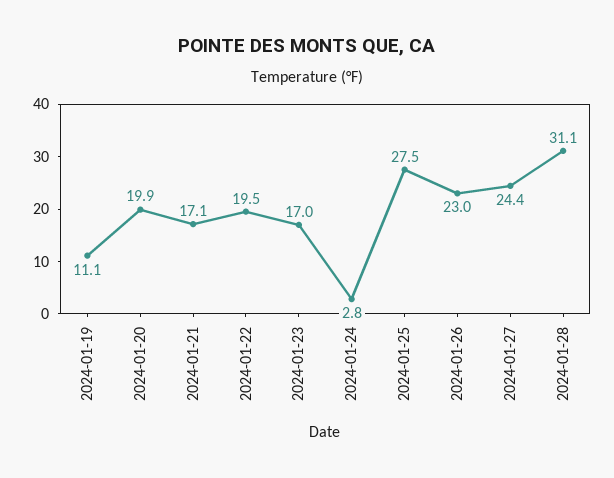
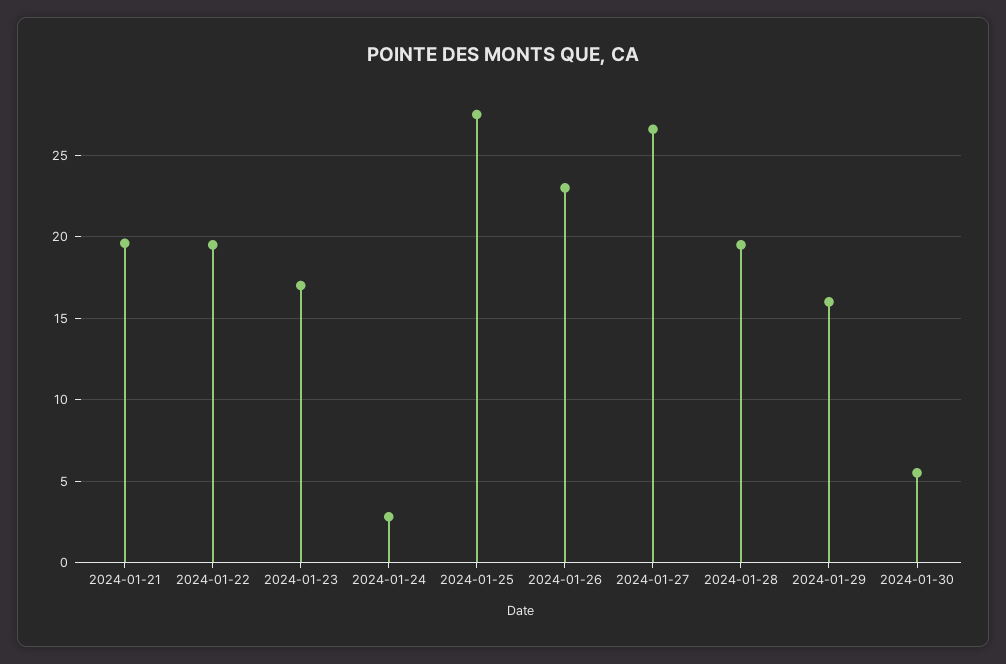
2024-01-19: 11.1 -> none
2024-01-20: 19.9 -> none
2024-01-21: 17.1 -> 19.5
2024-01-27: 24.4 -> 26.5
2024-01-28: 31.1 -> 19.5
2024-01-29: none -> 16
2024-01-30: none -> 5.5

